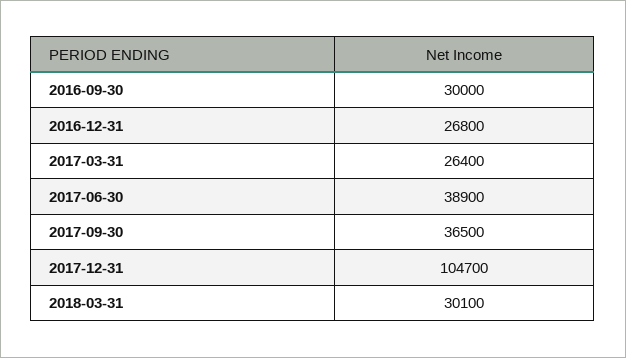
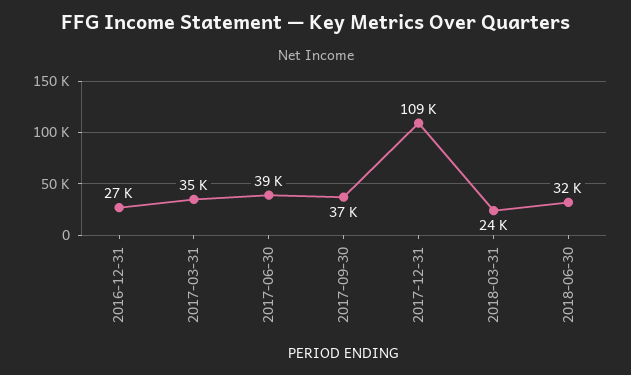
2016-09-30: 30000 -> none
2017-03-31: 26400 -> 35000
2017-12-31: 104700 -> 109000
2018-03-31: 30100 -> 24000
2018-06-30: none -> 32000

